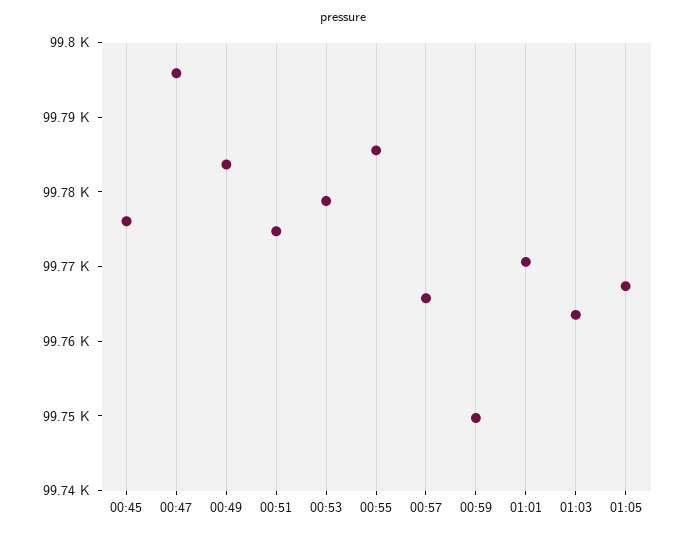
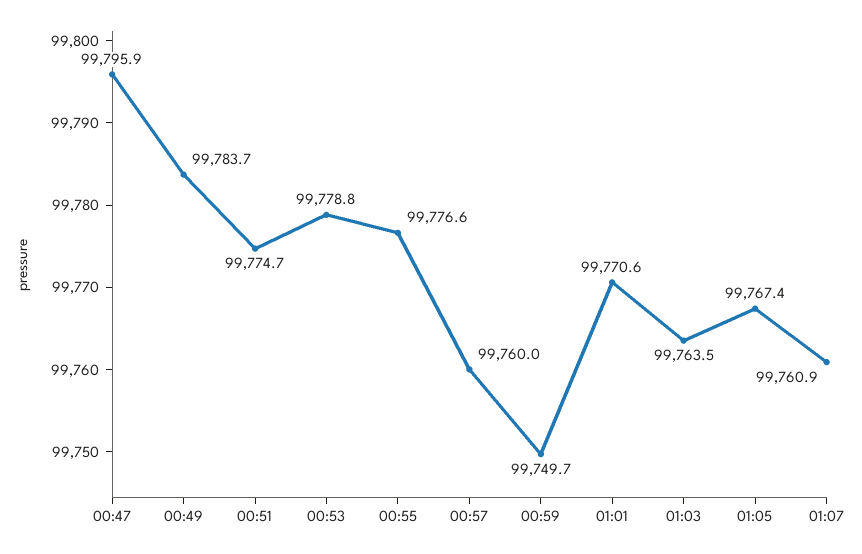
00:45: 99776 -> none
00:55: 99786 -> 99776.6
00:57: 99766 -> 99760
01:07: none -> 99760.9

